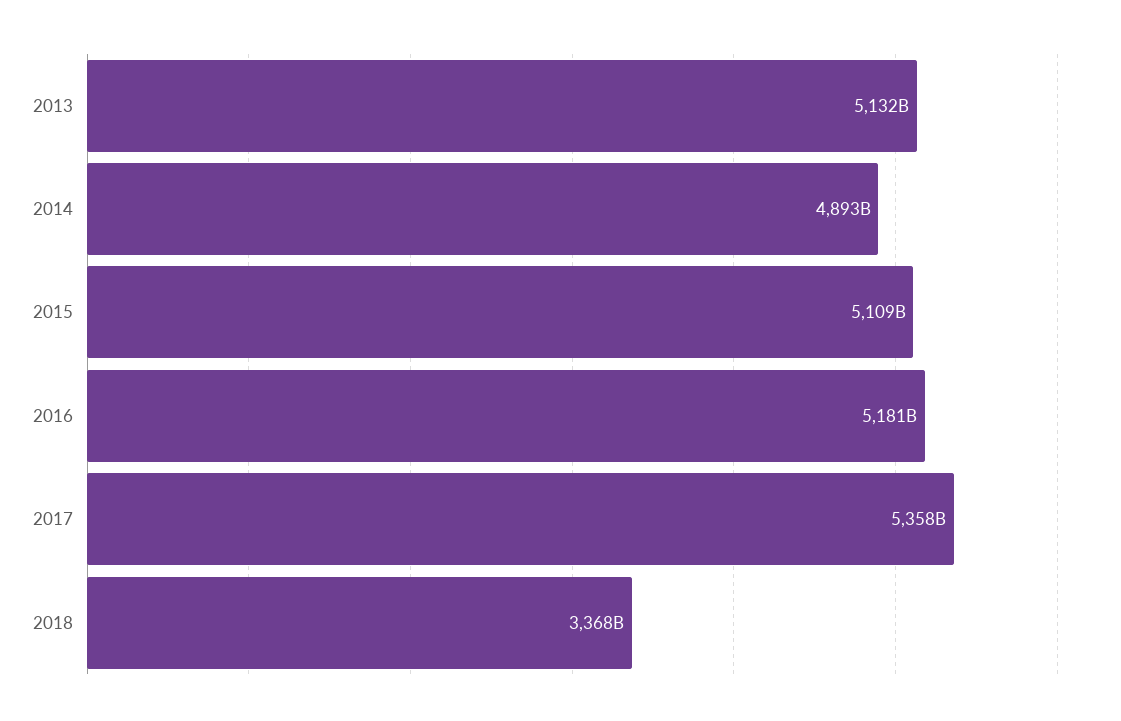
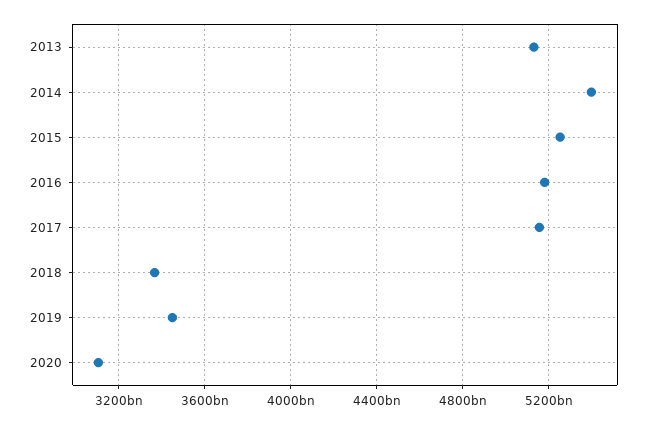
2014: 4893000000000 -> 5400000000000
2015: 5109000000000 -> 5250000000000
2017: 5358000000000 -> 5150000000000
2019: none -> 3450000000000
2020: none -> 3100000000000

